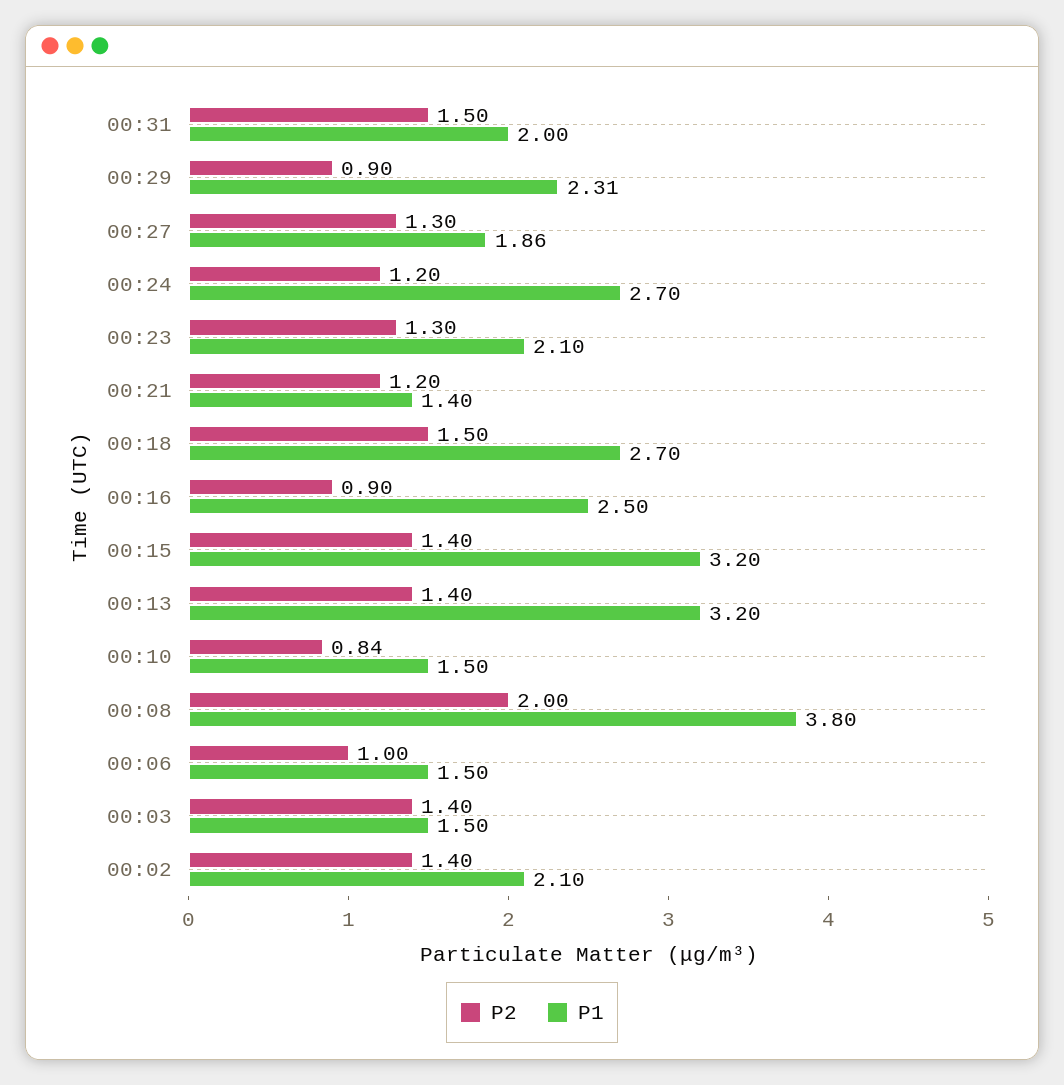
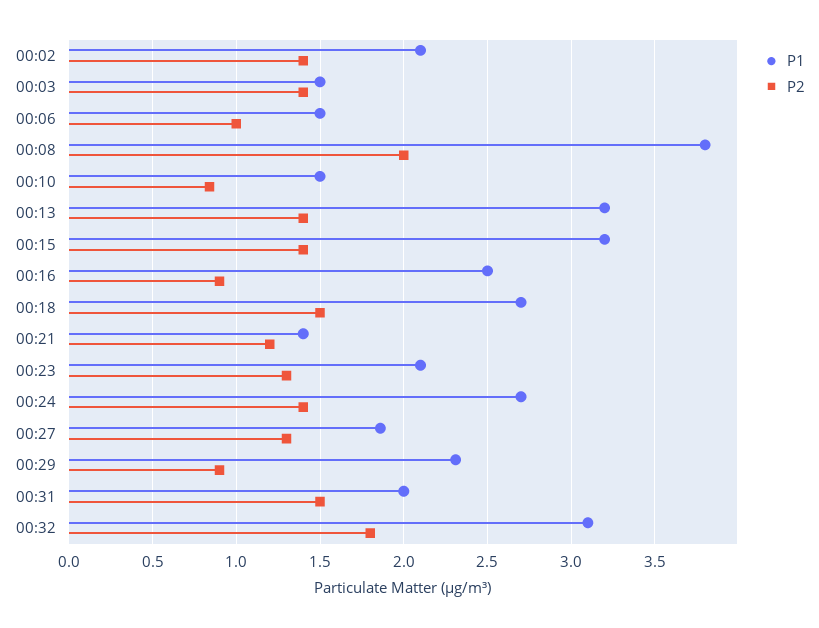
P2, 00:24: 1.2 -> 1.4
P1, 00:32: none -> 3.1
P2, 00:32: none -> 1.8

